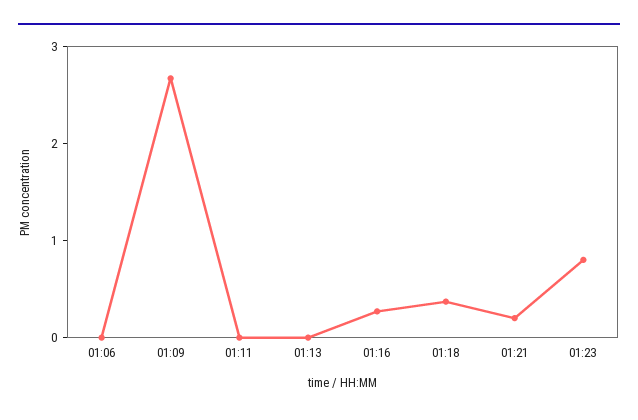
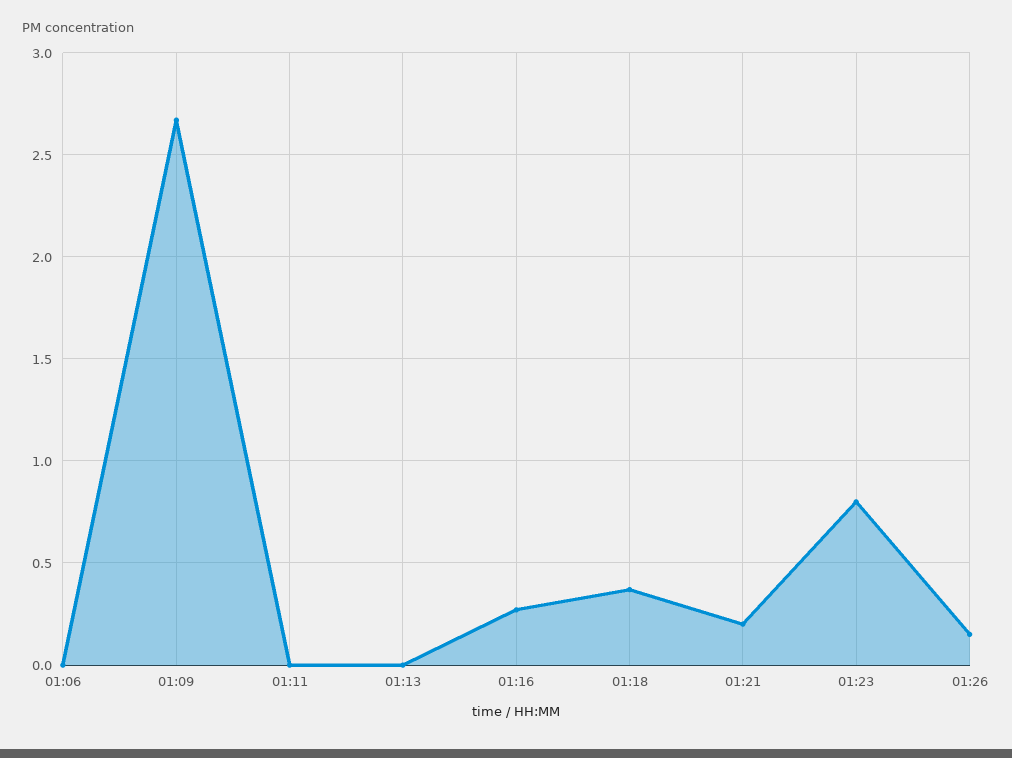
01:26: none -> 0.15

